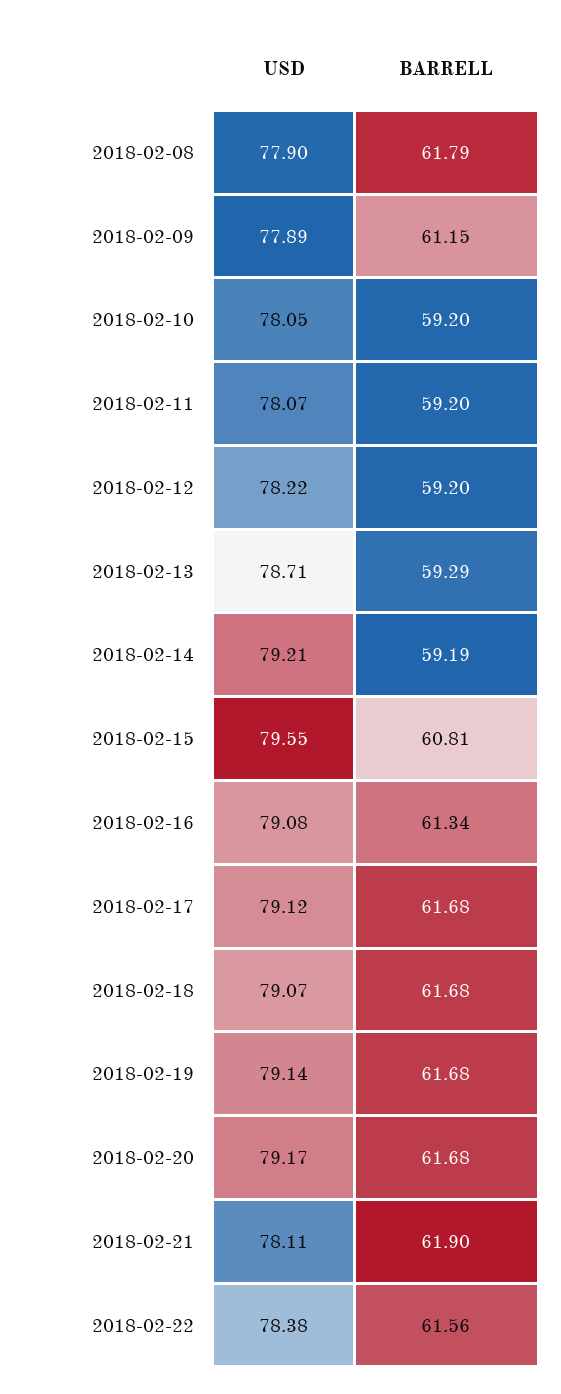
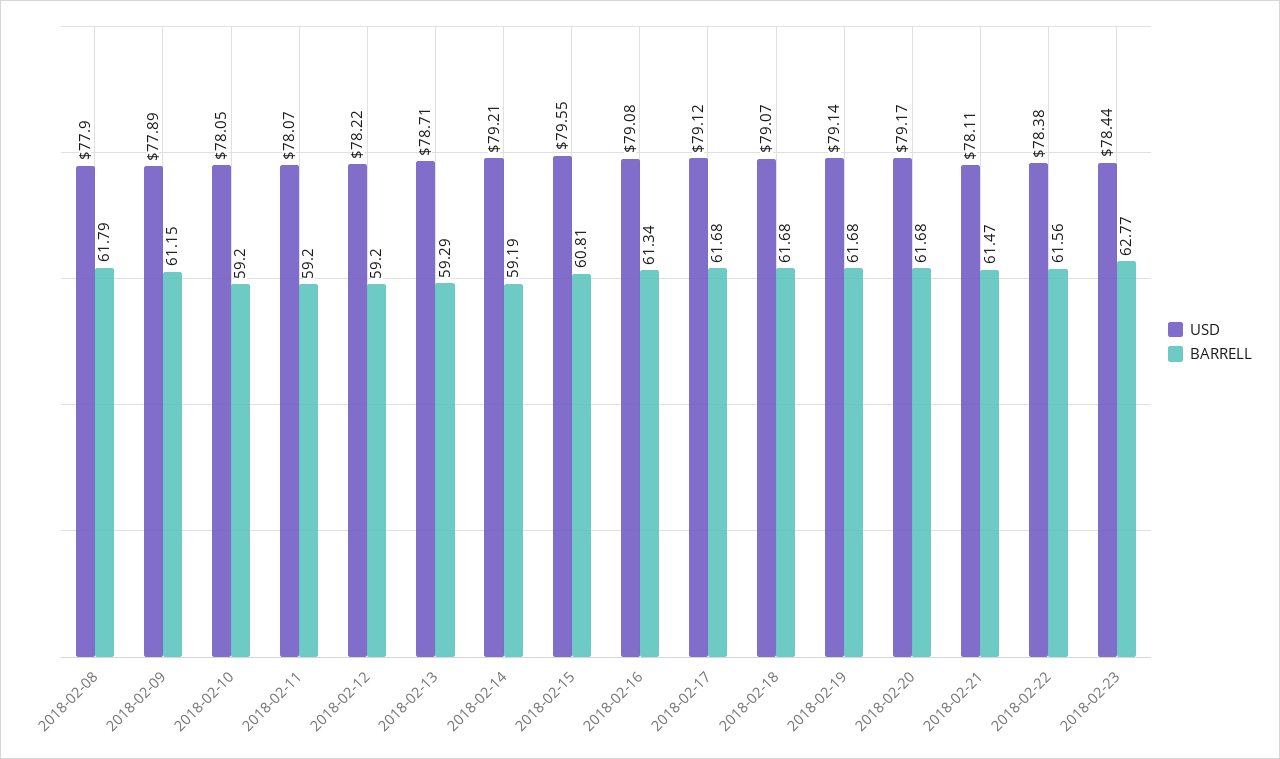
BARRELL, 2018-02-21: 61.9 -> 61.47
USD, 2018-02-23: none -> 78.44
BARRELL, 2018-02-23: none -> 62.77

